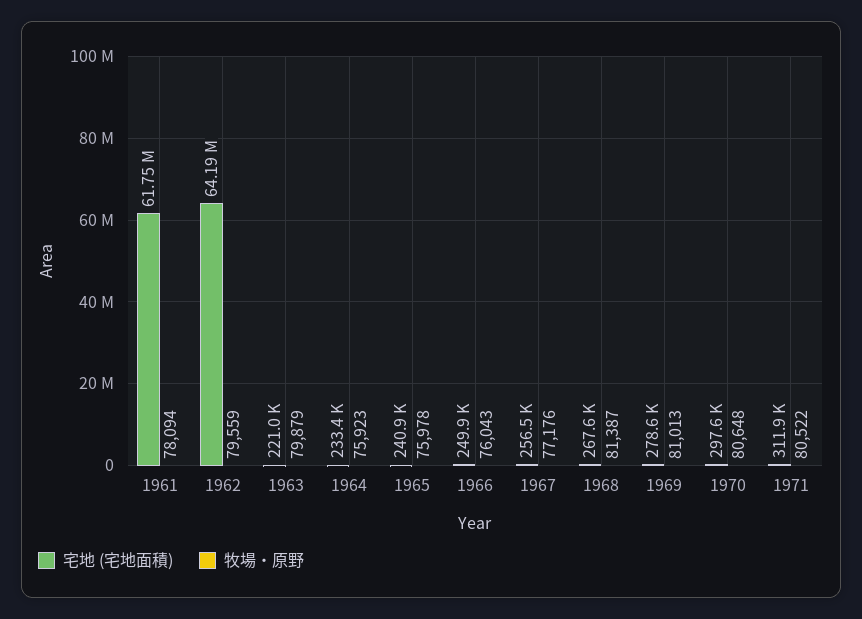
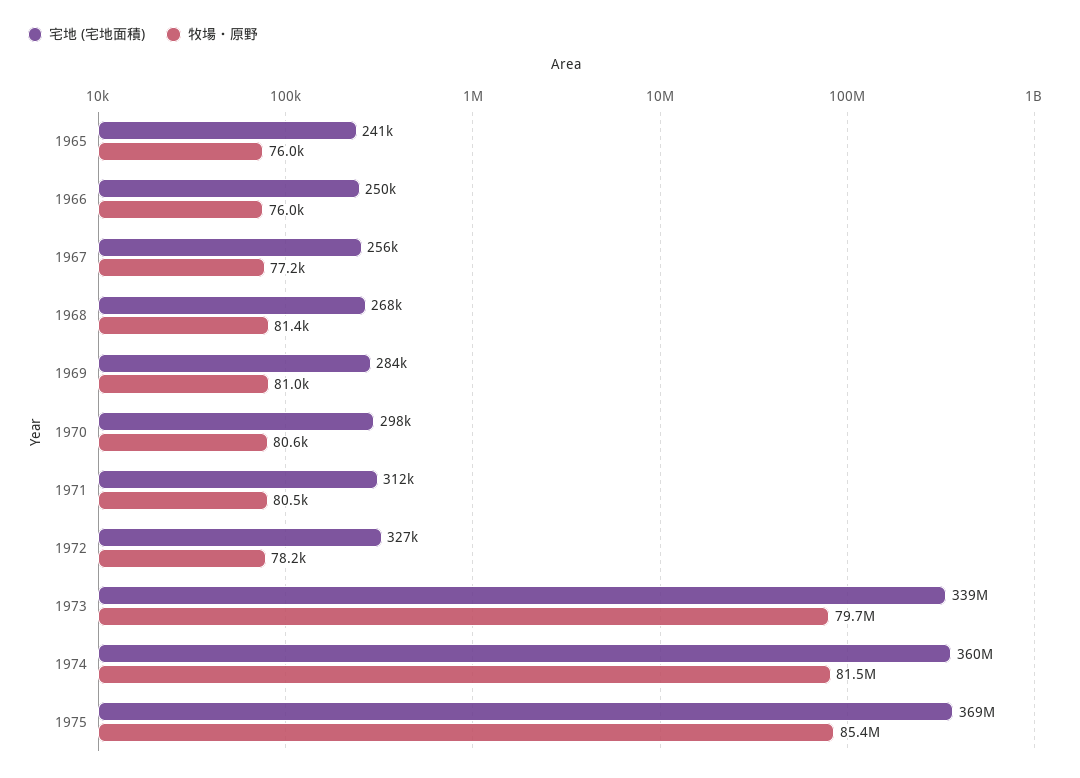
宅地 (宅地面積), 1961: 61750000 -> none
牧場・原野, 1961: 78094 -> none
宅地 (宅地面積), 1962: 64190000 -> none
牧場・原野, 1962: 79559 -> none
宅地 (宅地面積), 1963: 221000 -> none
牧場・原野, 1963: 79879 -> none
宅地 (宅地面積), 1964: 233400 -> none
牧場・原野, 1964: 75923 -> none
宅地 (宅地面積), 1969: 278600 -> 284000
宅地 (宅地面積), 1972: none -> 327000
牧場・原野, 1972: none -> 78200
宅地 (宅地面積), 1973: none -> 339000000
牧場・原野, 1973: none -> 79700000
宅地 (宅地面積), 1974: none -> 360000000
牧場・原野, 1974: none -> 81500000
宅地 (宅地面積), 1975: none -> 369000000
牧場・原野, 1975: none -> 85400000

